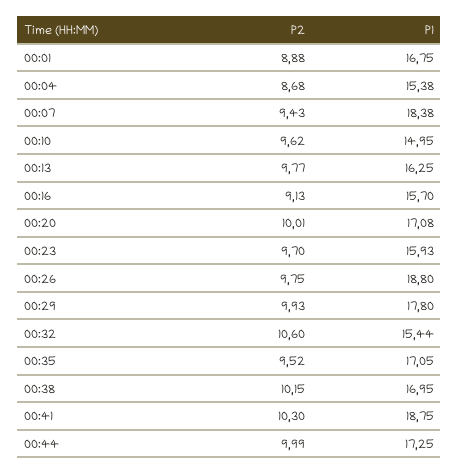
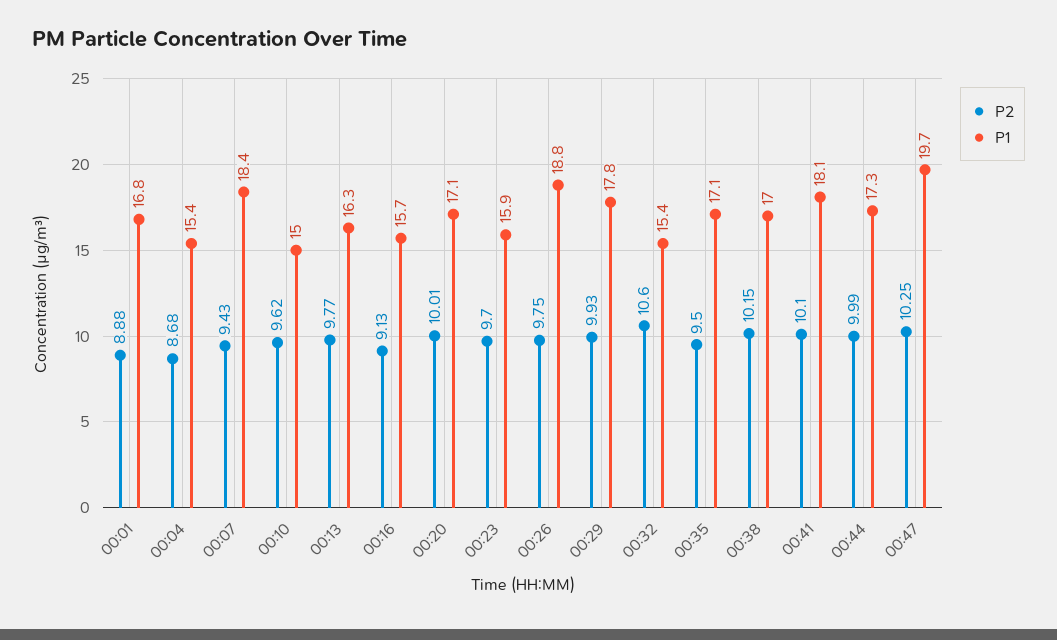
P2, 00:35: 9.52 -> 9.5
P2, 00:41: 10.3 -> 10.1
P1, 00:41: 18.75 -> 18.1
P2, 00:47: none -> 10.25
P1, 00:47: none -> 19.7

